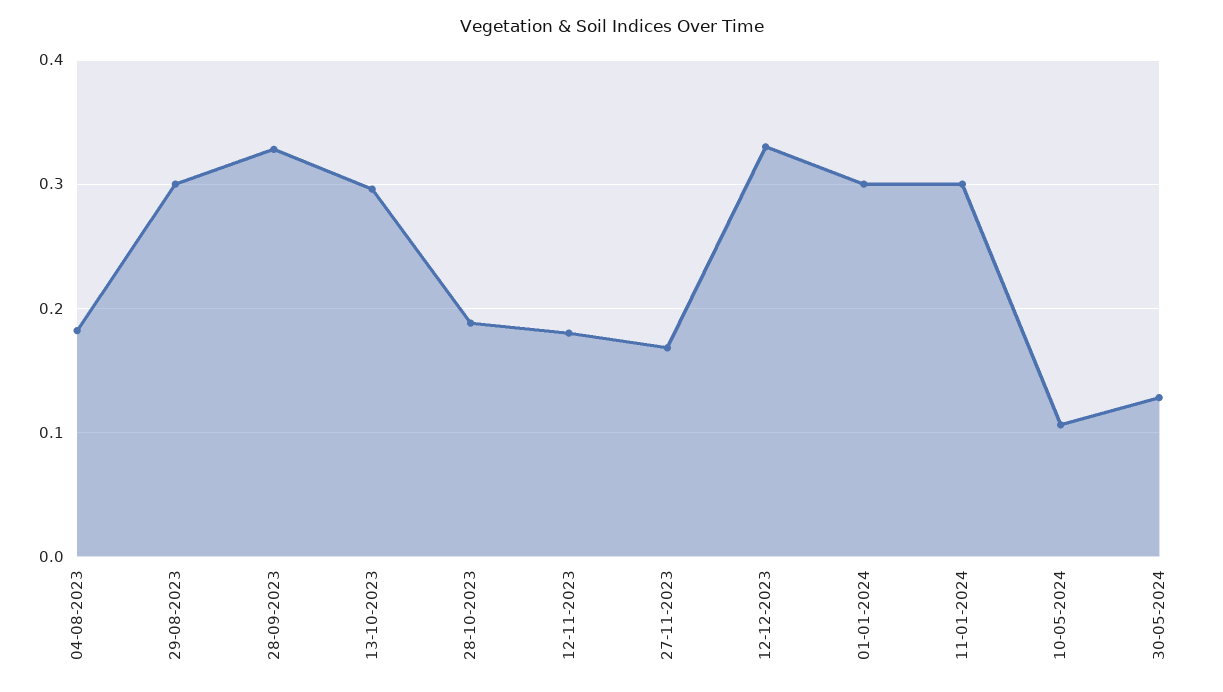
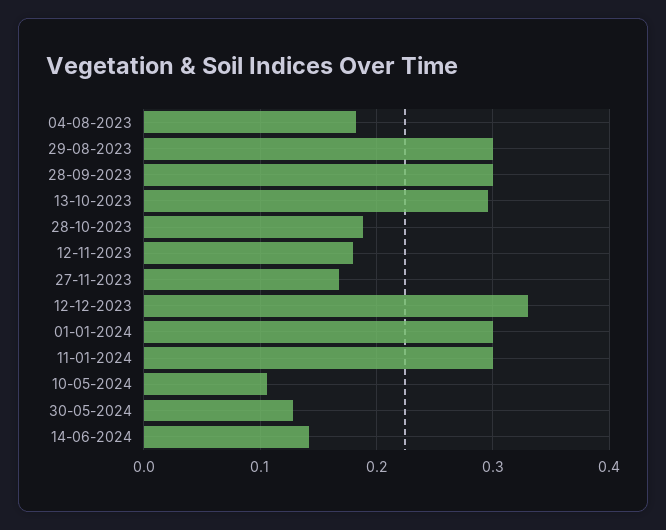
28-09-2023: 0.33 -> 0.3
14-06-2024: none -> 0.14

